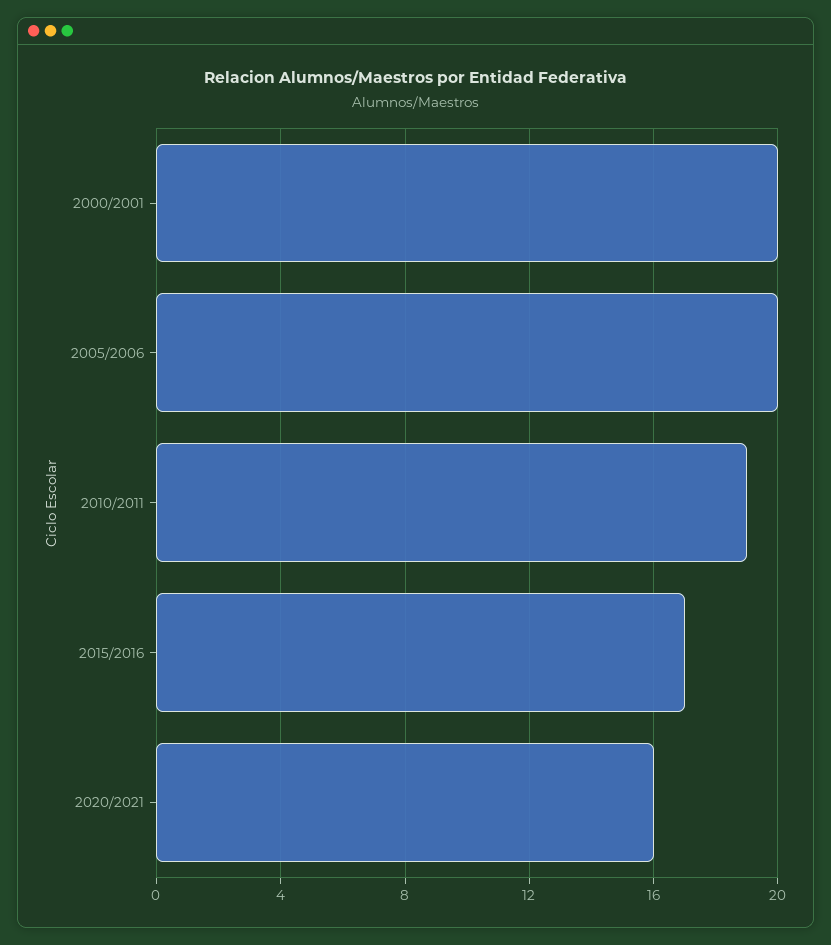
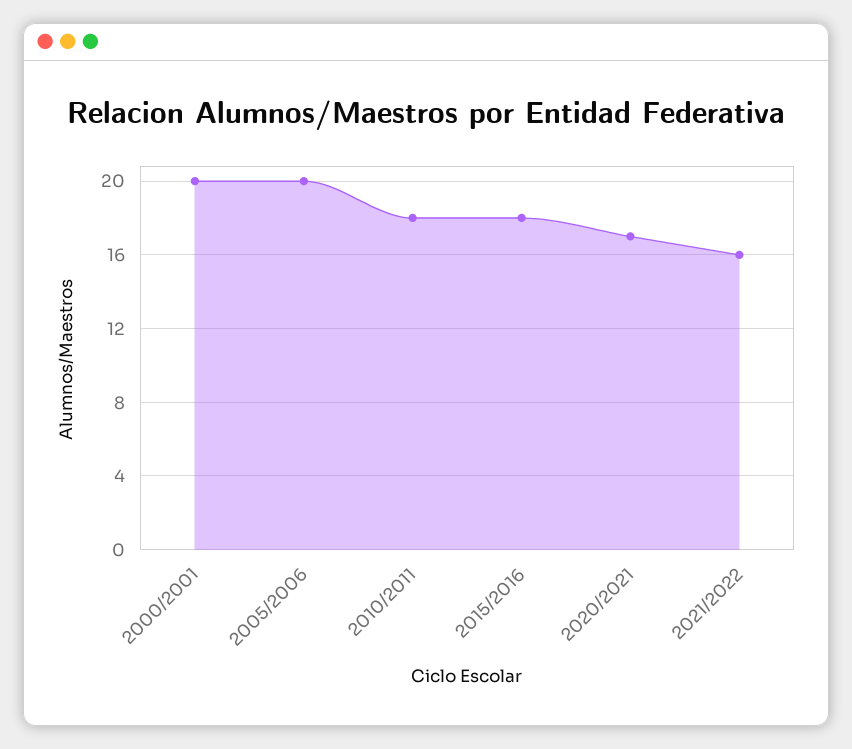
2010/2011: 19 -> 18
2015/2016: 17 -> 18
2020/2021: 16 -> 17
2021/2022: none -> 16

